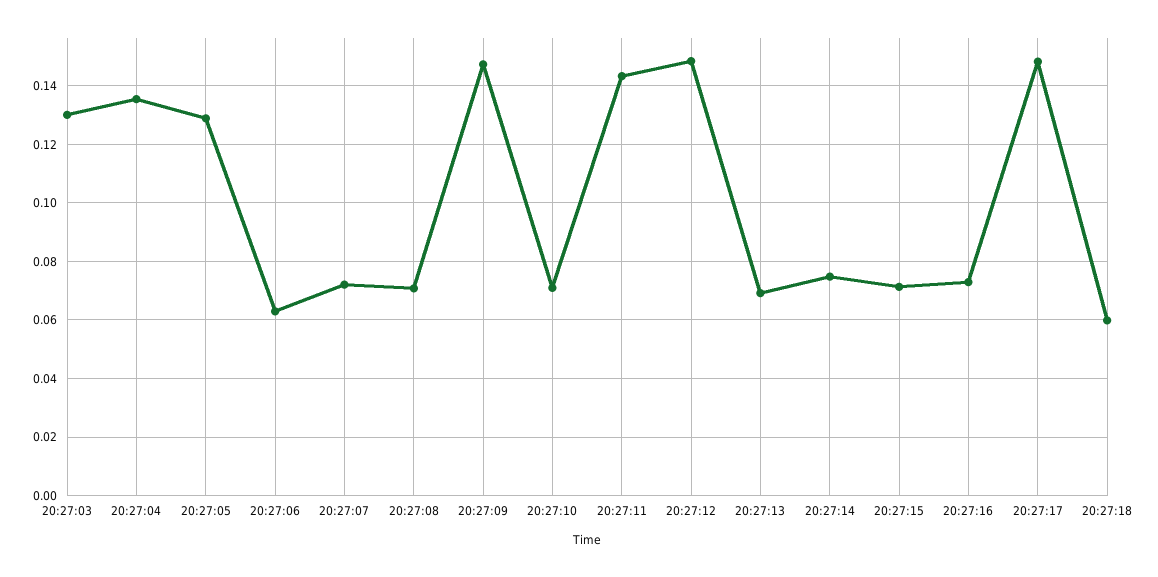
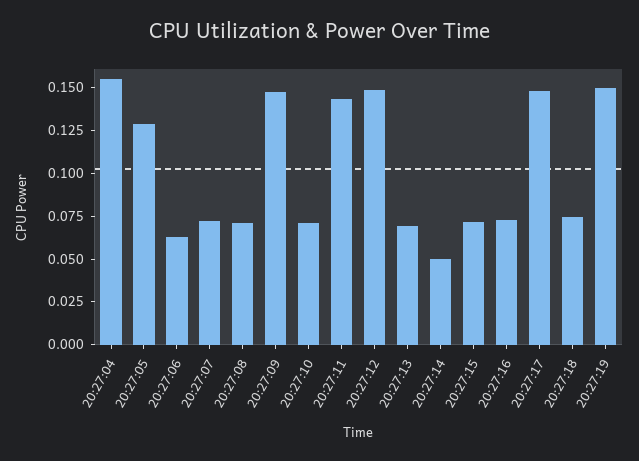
20:27:03: 0.13 -> none
20:27:04: 0.135 -> 0.155
20:27:14: 0.075 -> 0.05
20:27:18: 0.06 -> 0.075
20:27:19: none -> 0.15

